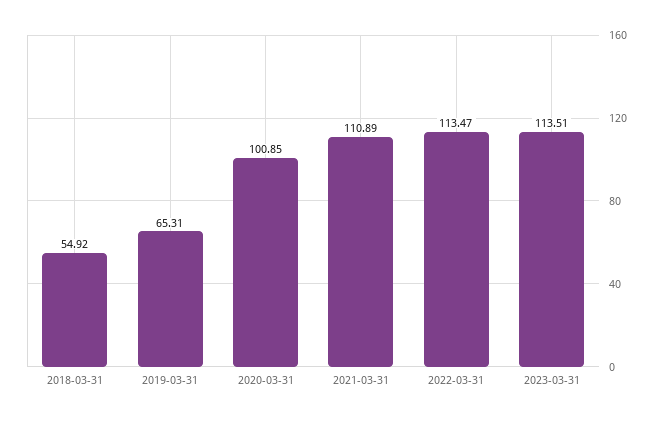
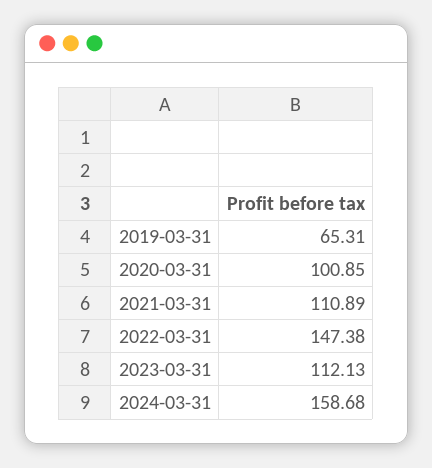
2018-03-31: 54.92 -> none
2022-03-31: 113.47 -> 147.38
2023-03-31: 113.51 -> 112.13
2024-03-31: none -> 158.68

